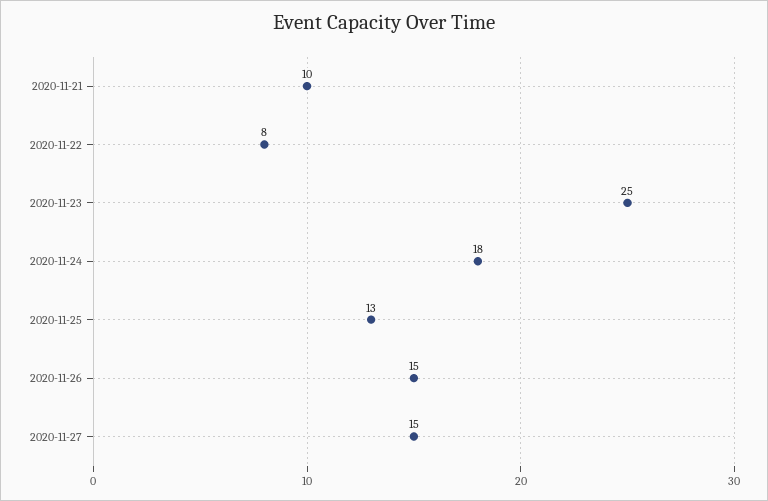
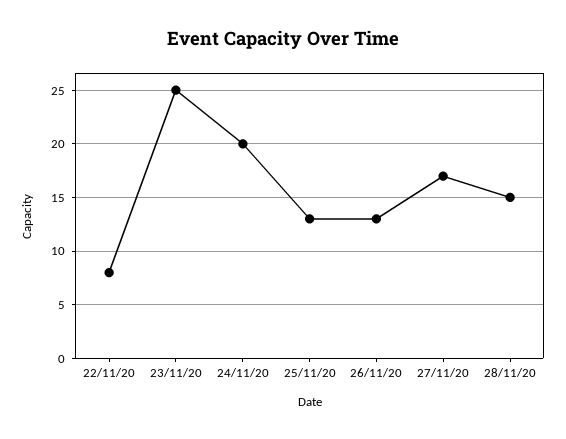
2020-11-21: 10 -> none
2020-11-24: 18 -> 20
2020-11-26: 15 -> 13
2020-11-27: 15 -> 17
28/11/20: none -> 15

